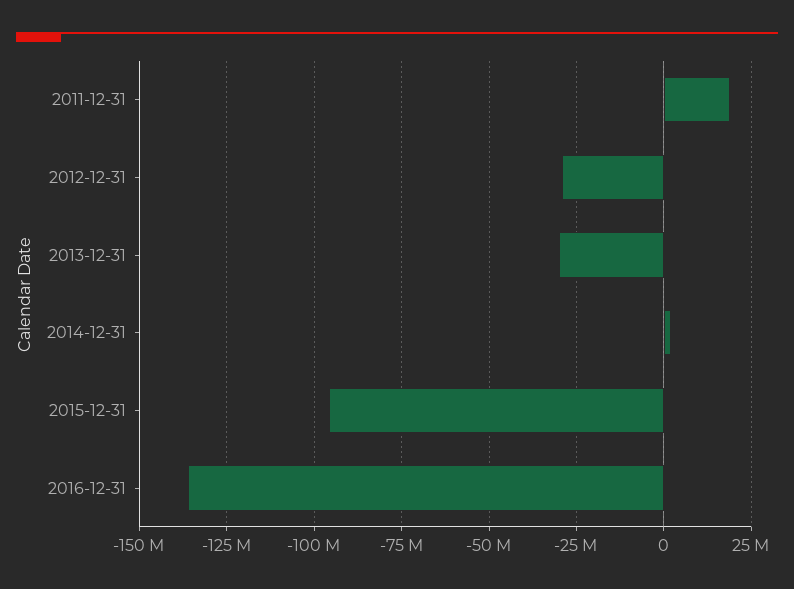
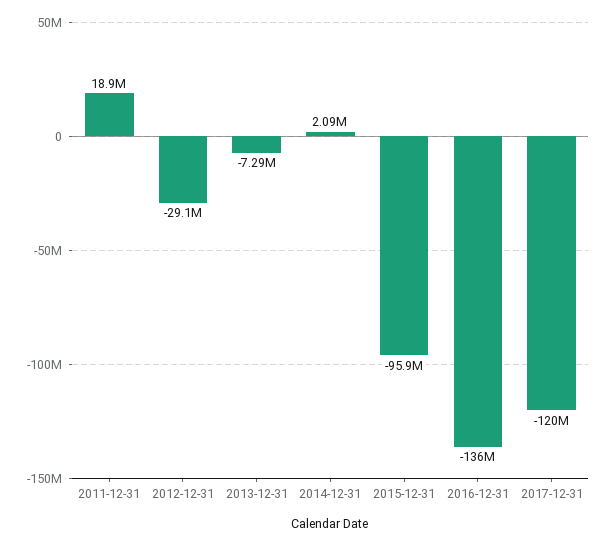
2013-12-31: -30000000 -> -7290000
2017-12-31: none -> -120000000

